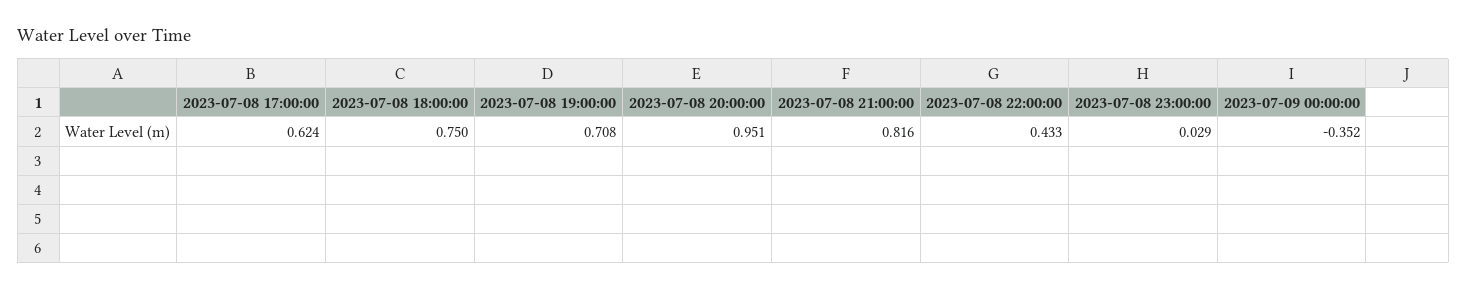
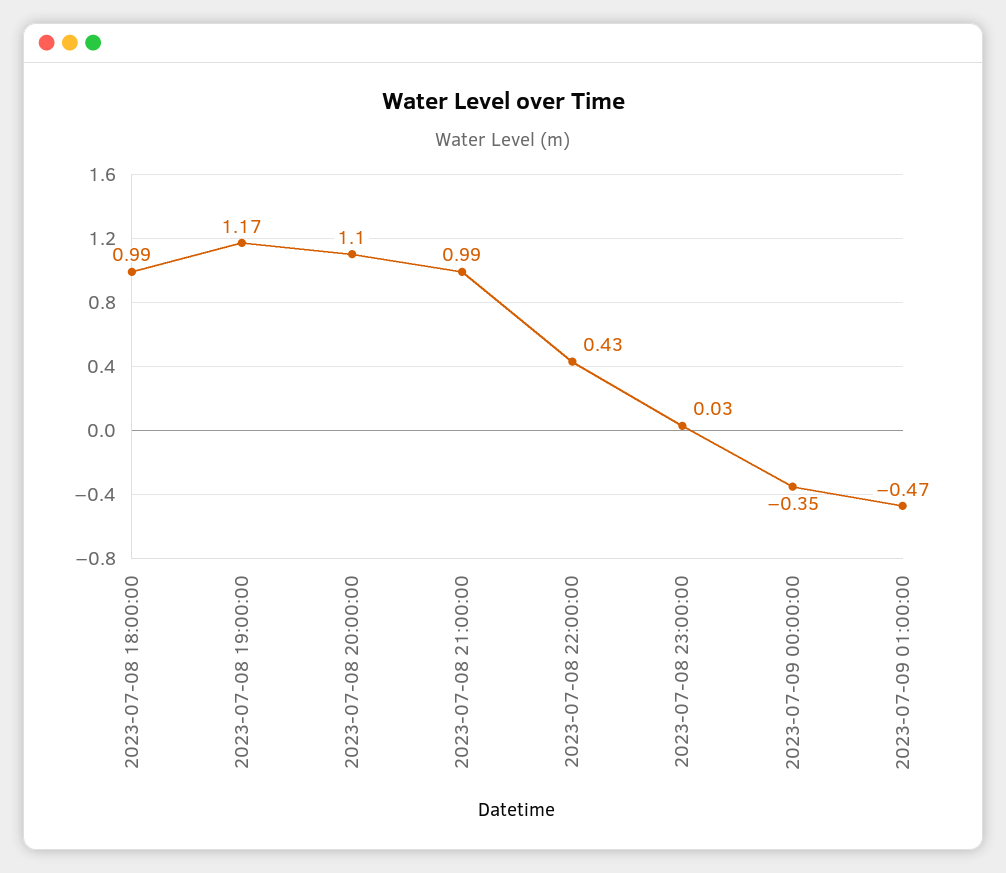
2023-07-08 17:00:00: 0.624 -> none
2023-07-08 18:00:00: 0.75 -> 0.99
2023-07-08 19:00:00: 0.708 -> 1.17
2023-07-08 20:00:00: 0.951 -> 1.1
2023-07-08 21:00:00: 0.816 -> 0.99
2023-07-09 01:00:00: none -> -0.47

